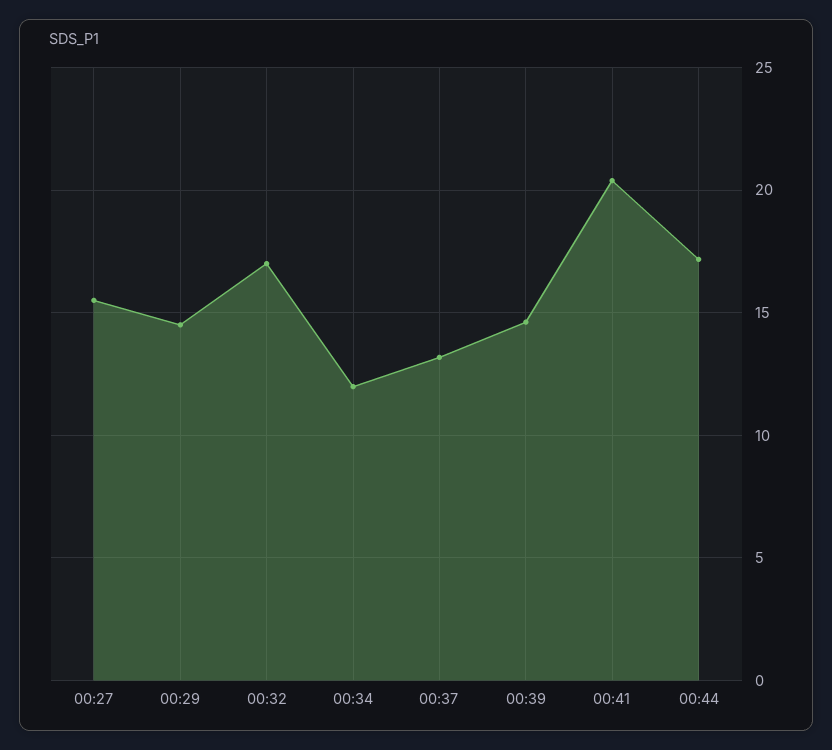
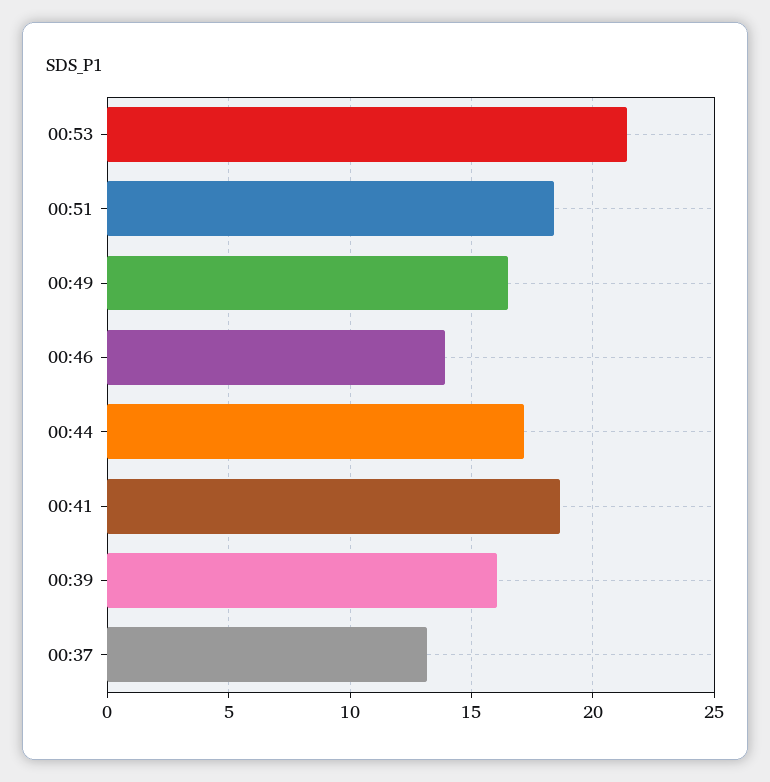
00:27: 15.5 -> none
00:29: 14.5 -> none
00:32: 17 -> none
00:34: 12 -> none
00:39: 14.5 -> 16
00:41: 20.5 -> 18.5
00:53: none -> 21.5
00:51: none -> 18.5
00:49: none -> 16.5
00:46: none -> 14

